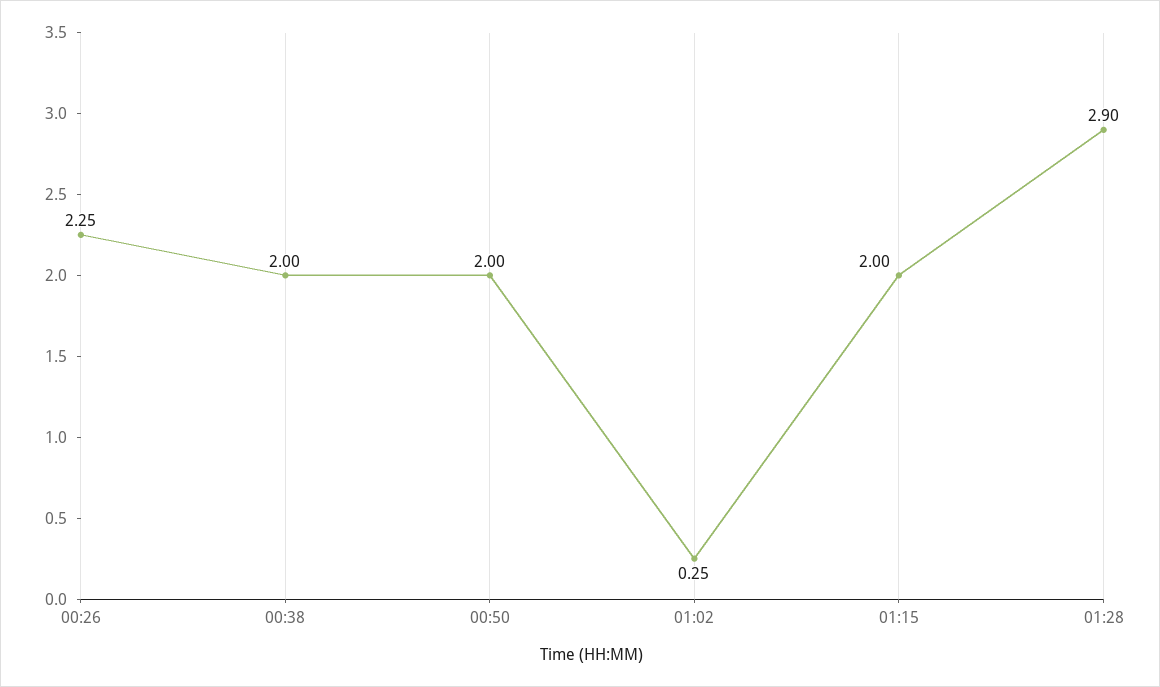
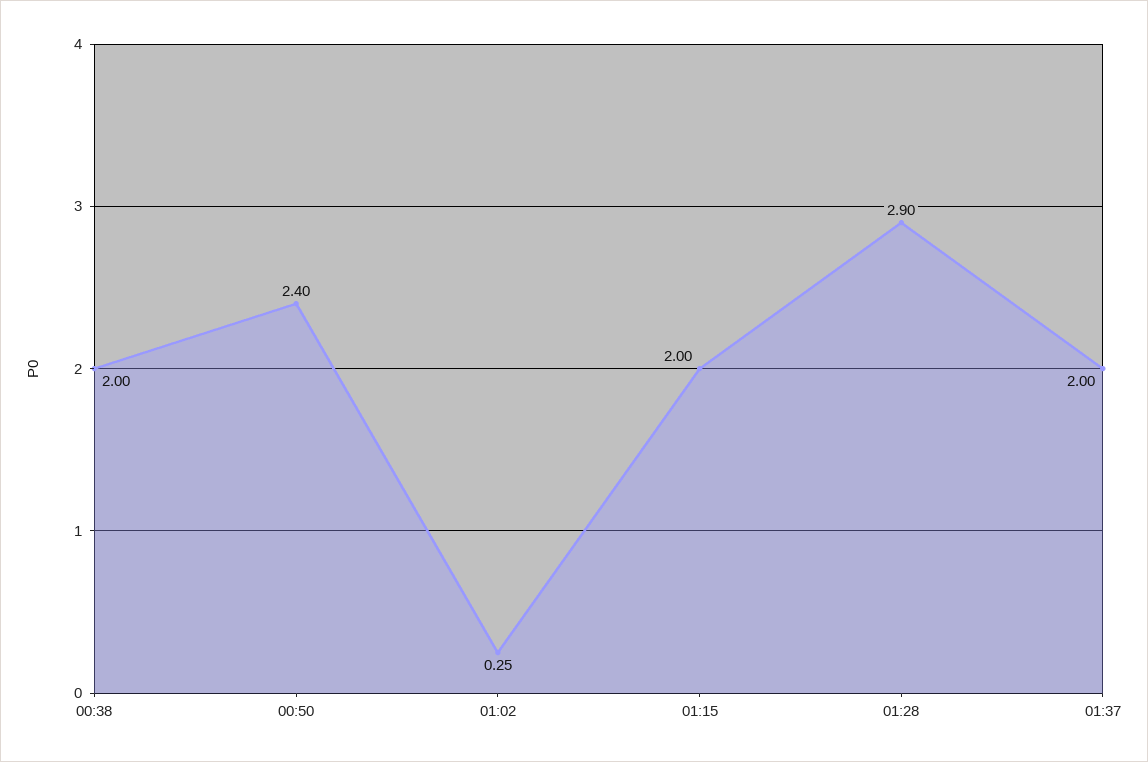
00:26: 2.25 -> none
00:50: 2 -> 2.4
01:37: none -> 2

